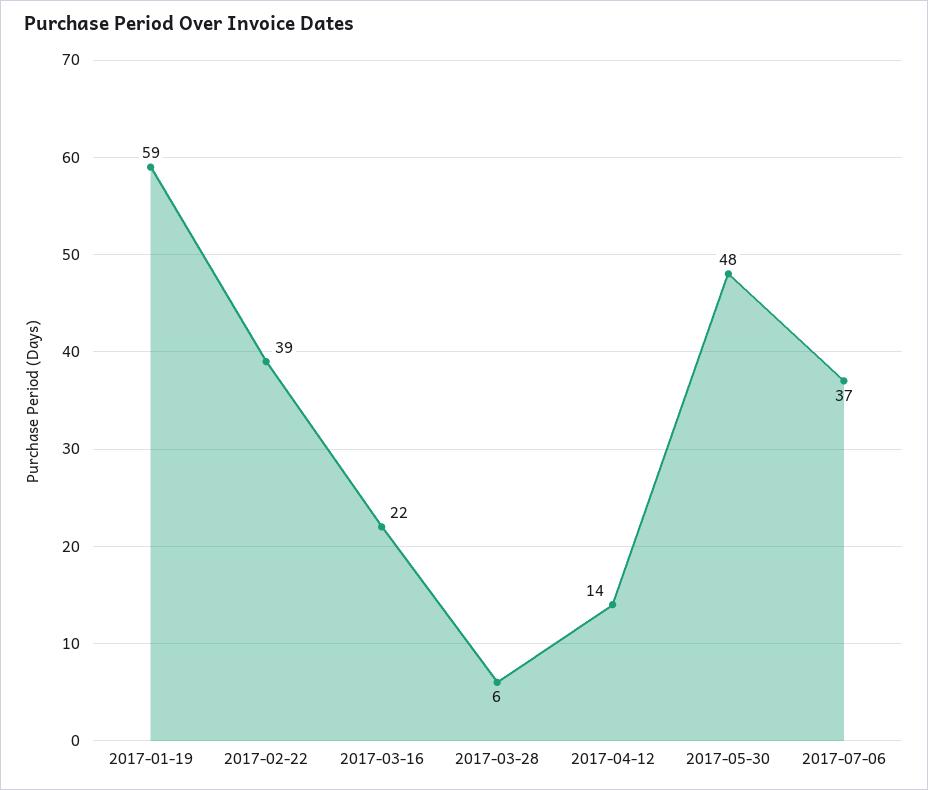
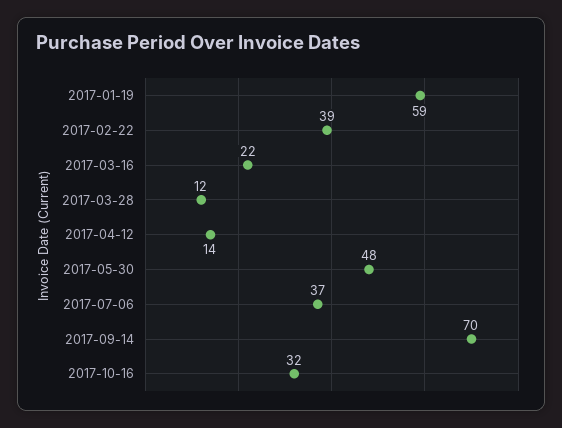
2017-03-28: 6 -> 12
2017-09-14: none -> 70
2017-10-16: none -> 32

